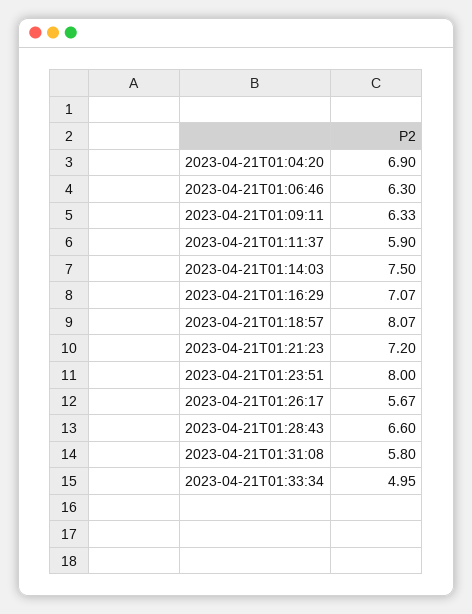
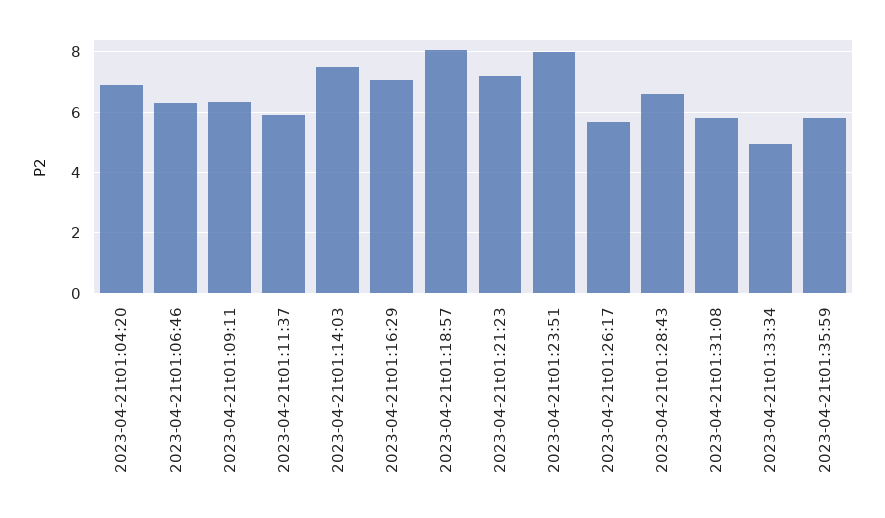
2023-04-21t01:35:59: none -> 5.8

